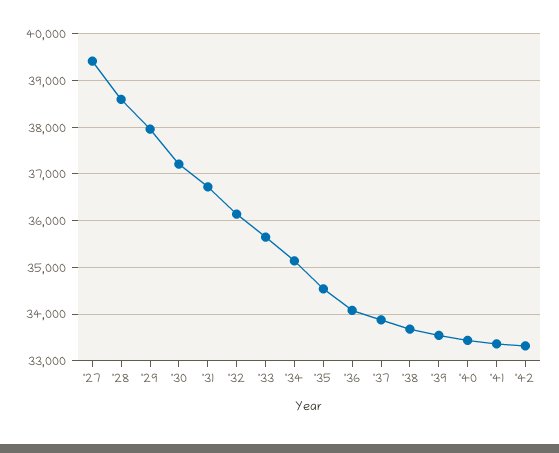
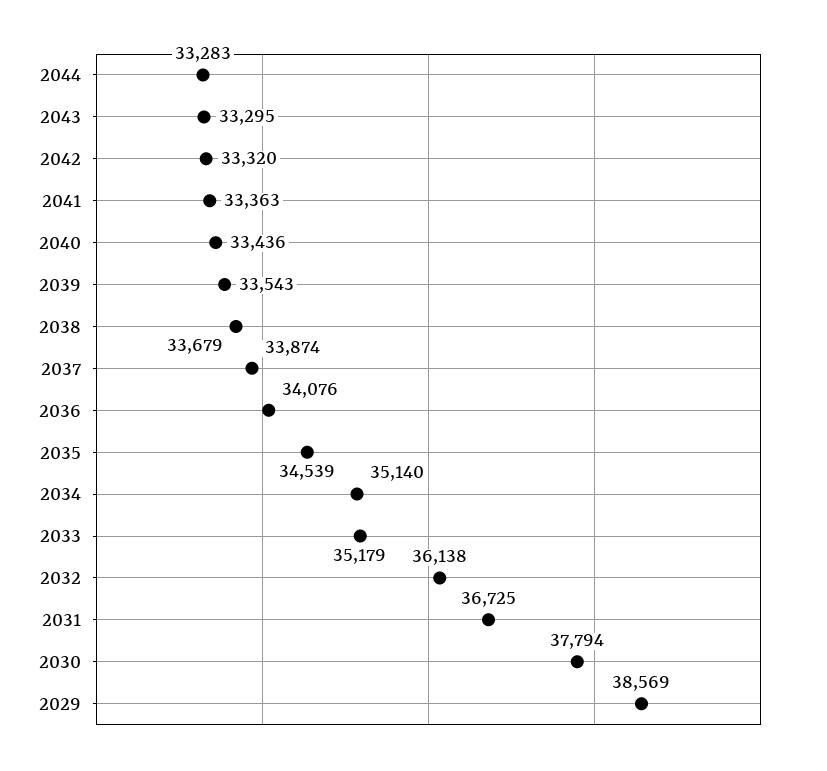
'27: 39400 -> none
'28: 38600 -> none
'29: 38000 -> 38569
'30: 37200 -> 37794
'33: 35600 -> 35179
2044: none -> 33283
2043: none -> 33295

